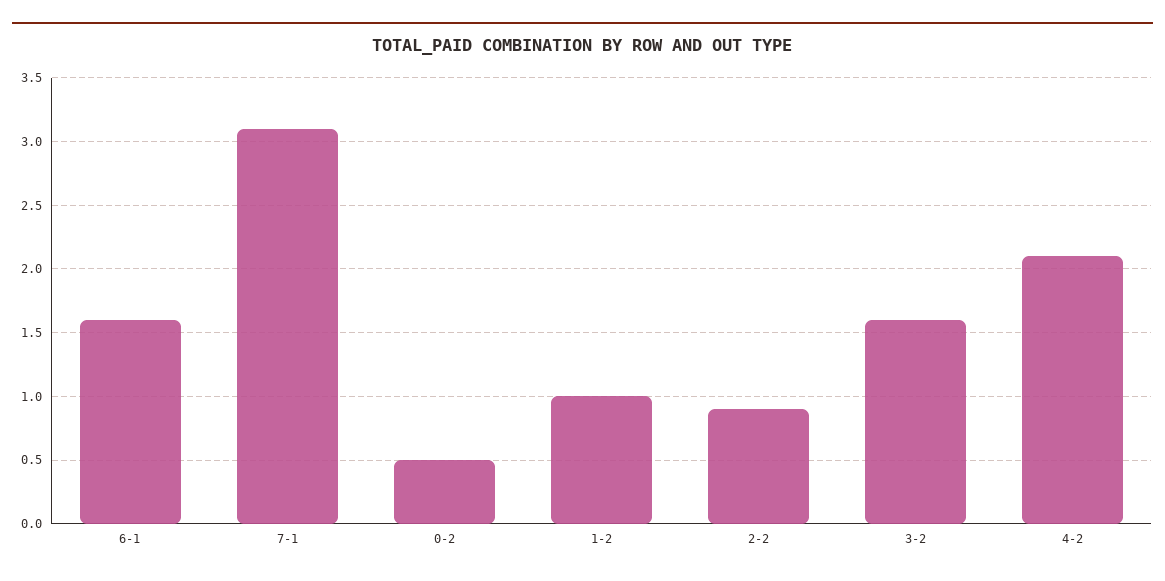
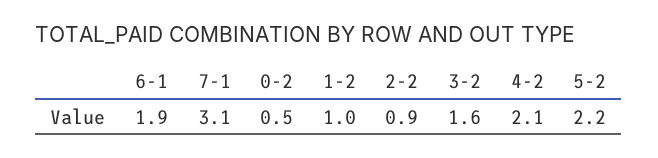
6-1: 1.6 -> 1.9
5-2: none -> 2.2

